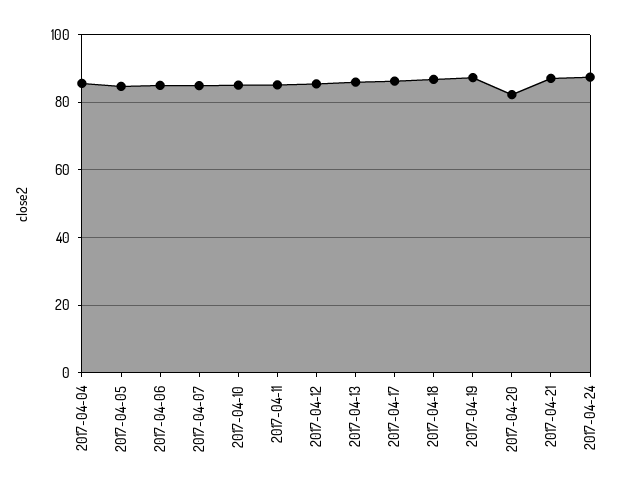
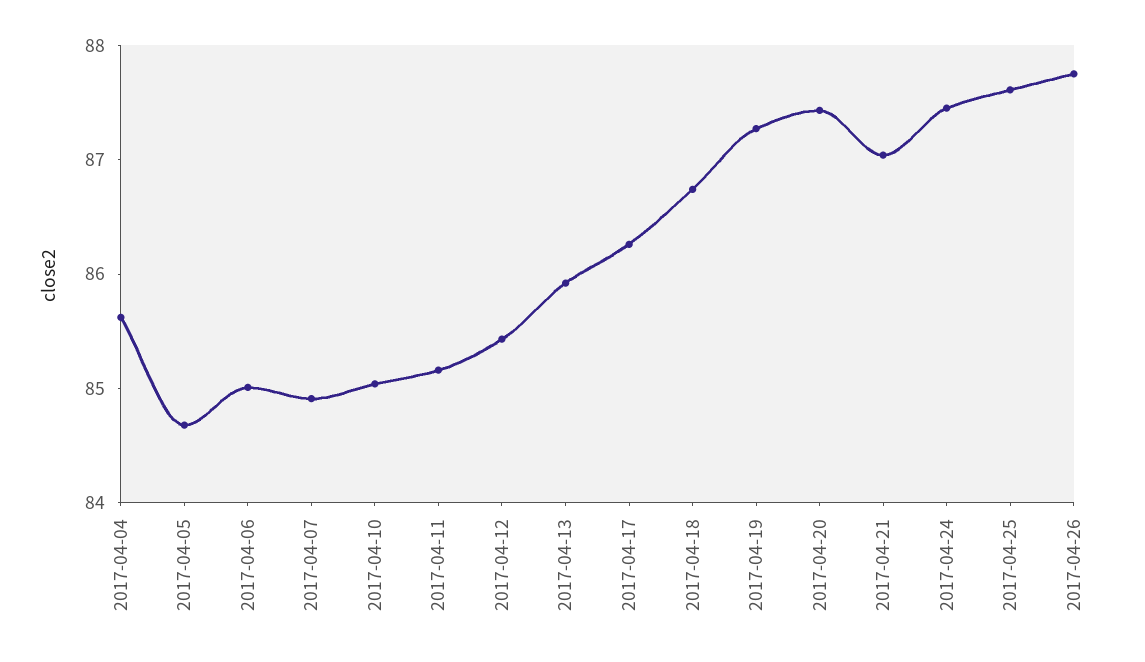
2017-04-20: 82 -> 87.4
2017-04-25: none -> 87.6
2017-04-26: none -> 87.8

